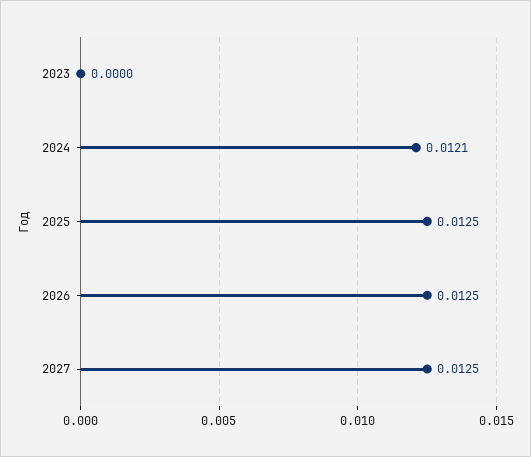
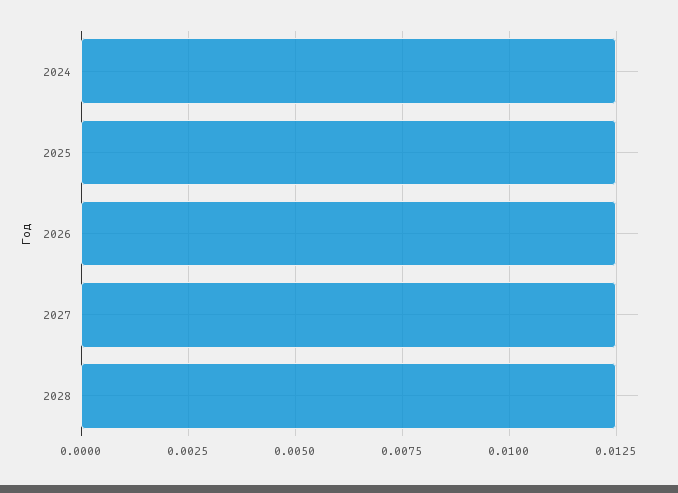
2023: 0 -> none
2024: 0.0121 -> 0.0125
2028: none -> 0.0125

